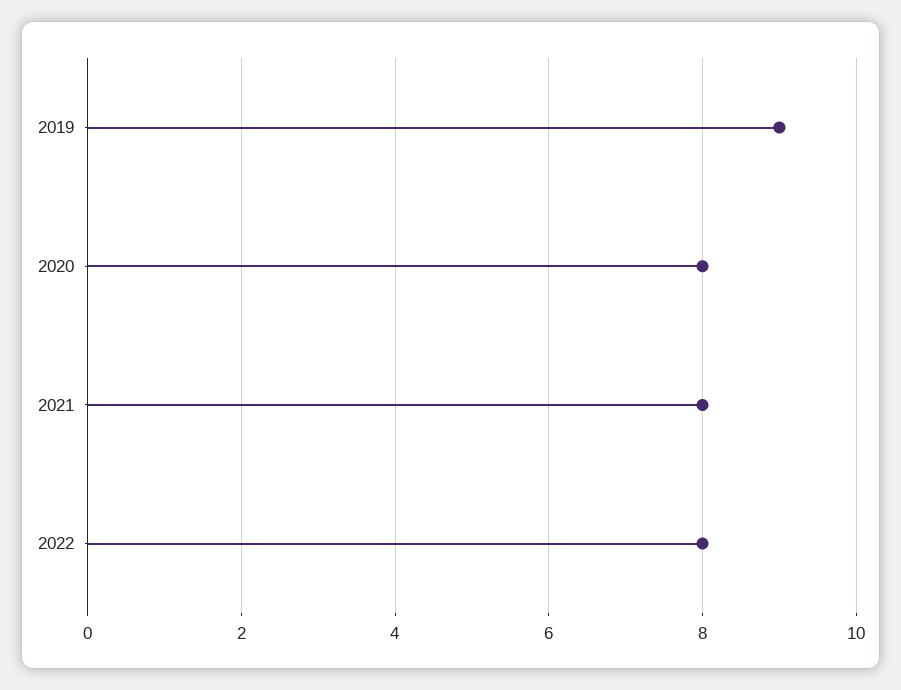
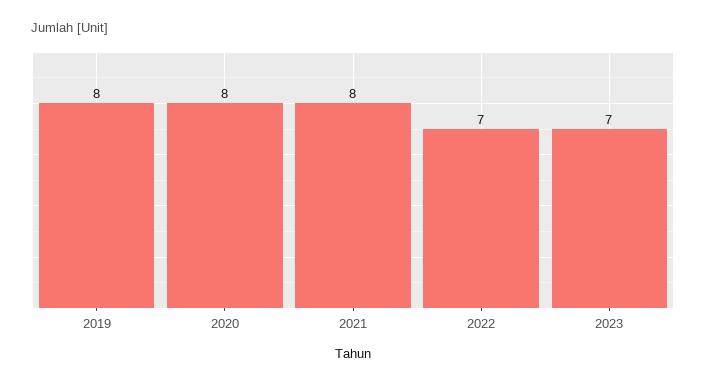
2019: 9 -> 8
2022: 8 -> 7
2023: none -> 7

